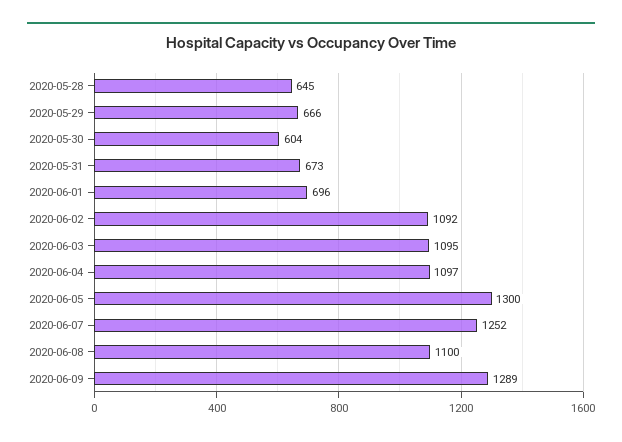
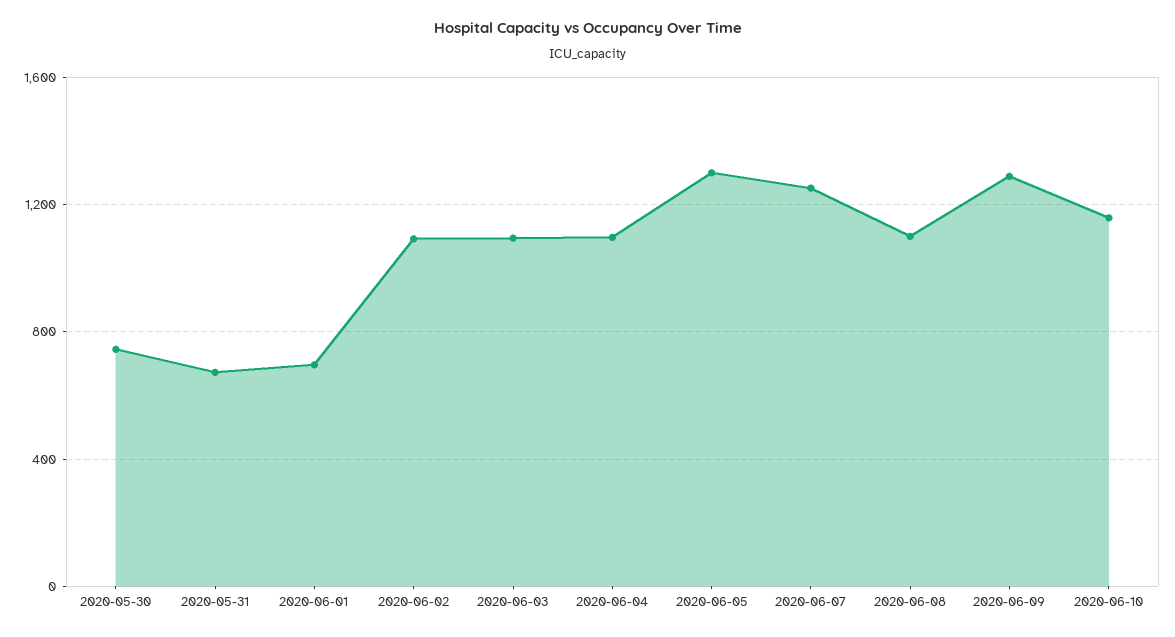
2020-05-28: 645 -> none
2020-05-29: 666 -> none
2020-05-30: 604 -> 750
2020-06-10: none -> 1150

